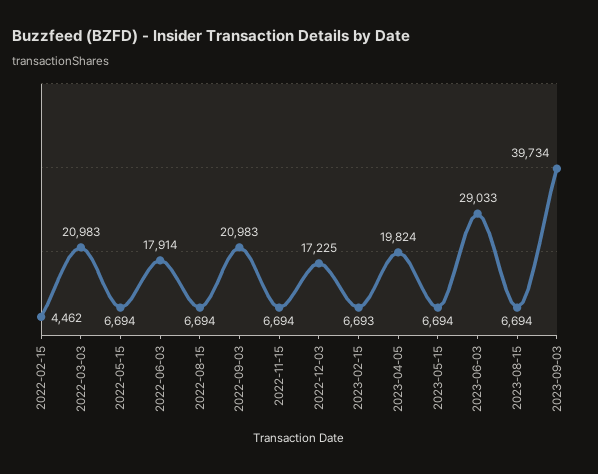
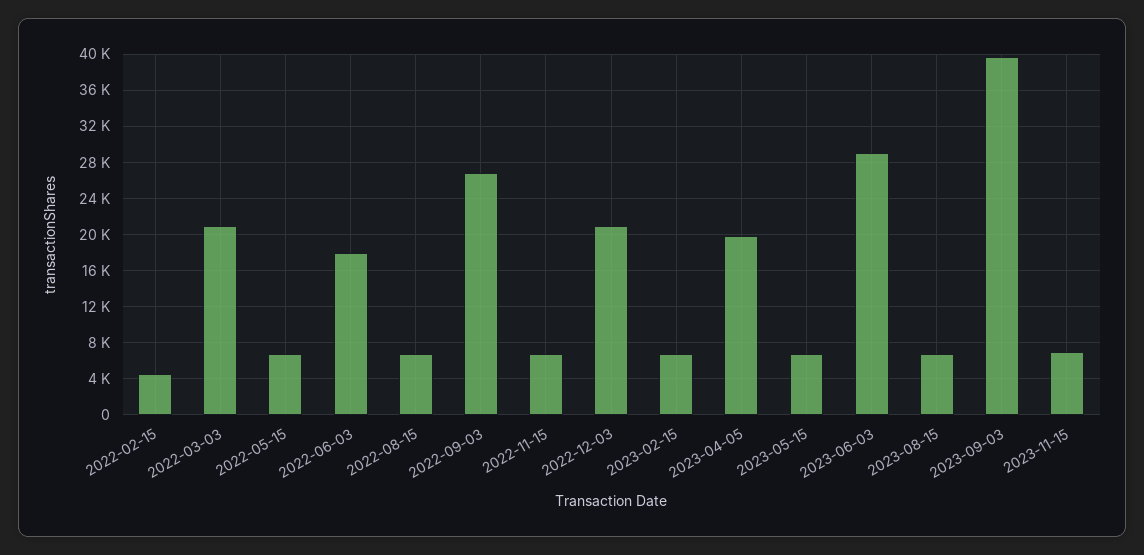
2022-09-03: 20983 -> 27000
2022-12-03: 17225 -> 21000
2023-11-15: none -> 7000

